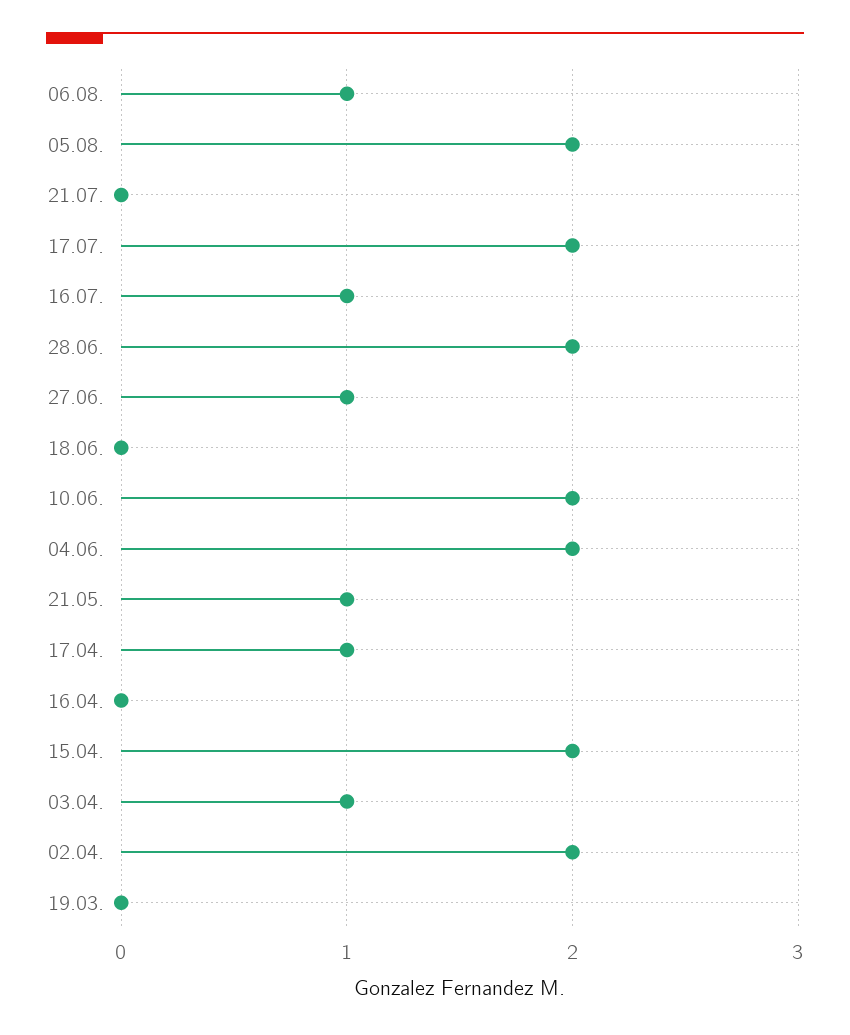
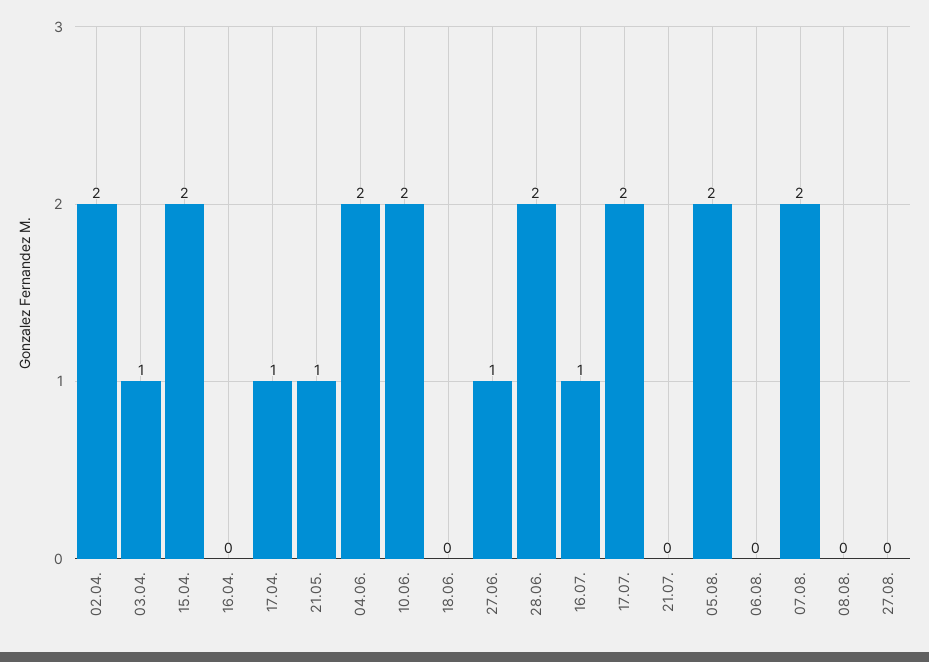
06.08.: 1 -> 0
19.03.: 0 -> none
07.08.: none -> 2
08.08.: none -> 0
27.08.: none -> 0

